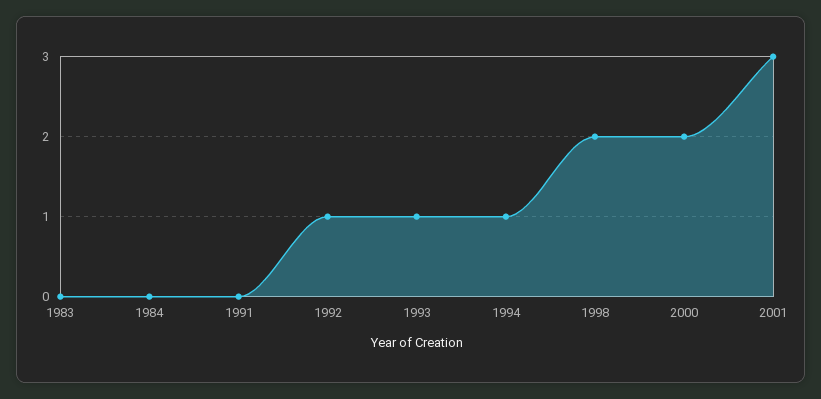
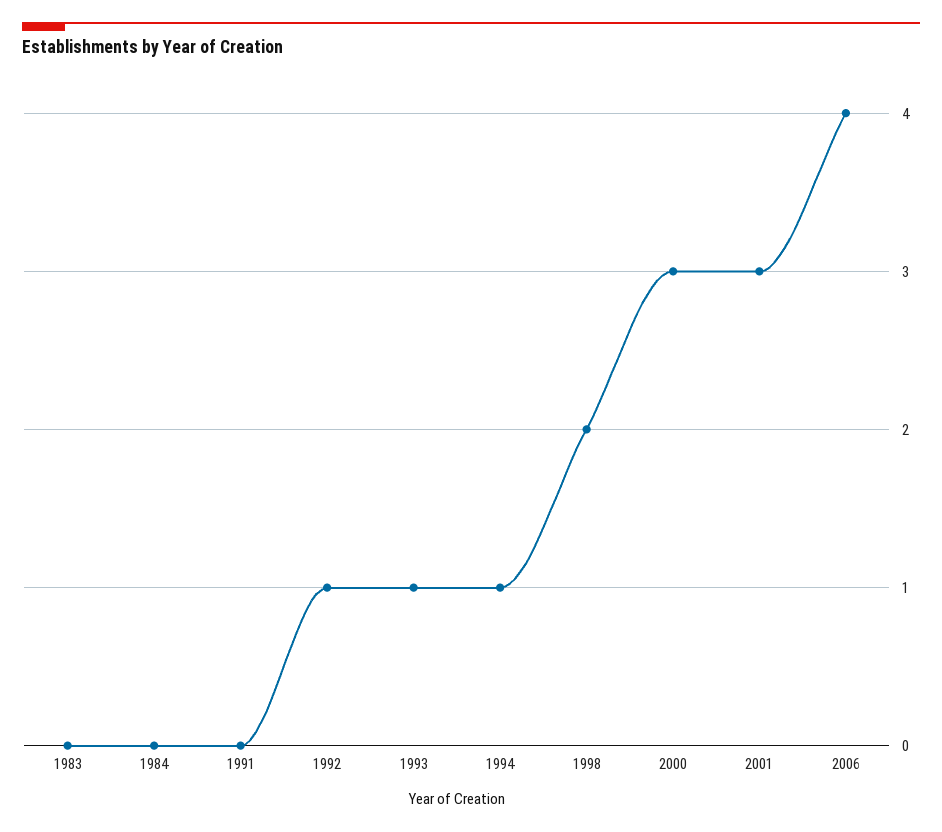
2000: 2 -> 3
2006: none -> 4

